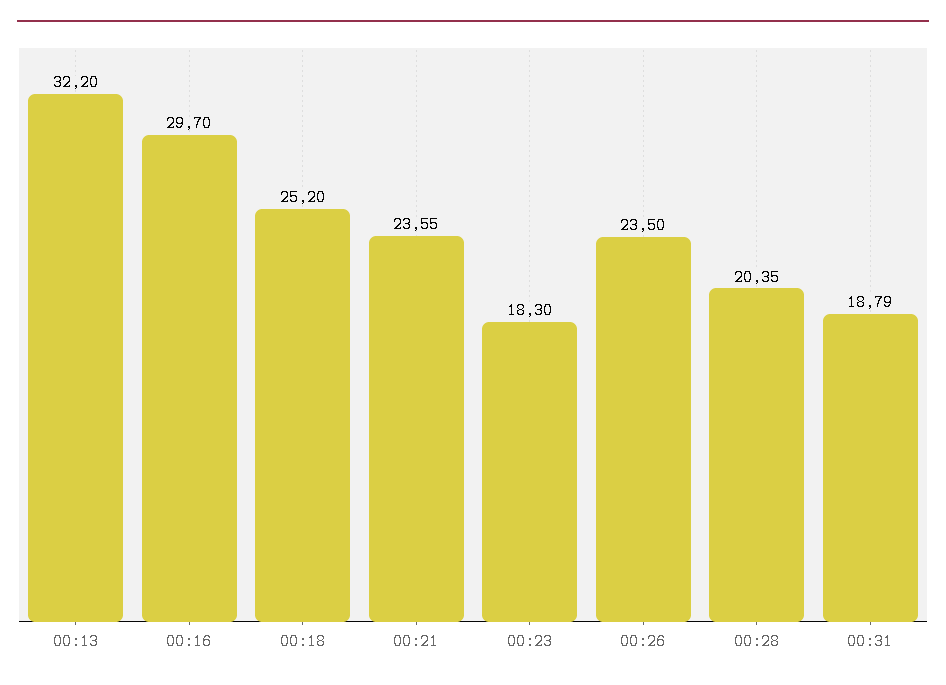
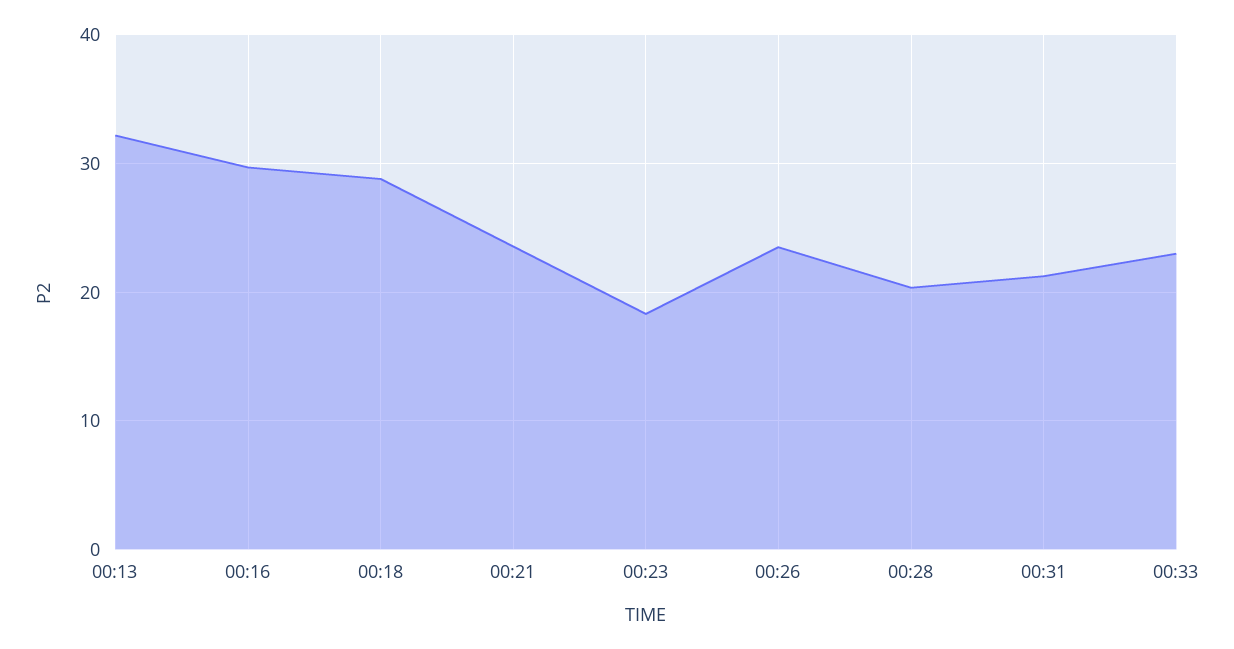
00:18: 25.2 -> 29
00:31: 18.79 -> 21
00:33: none -> 23

